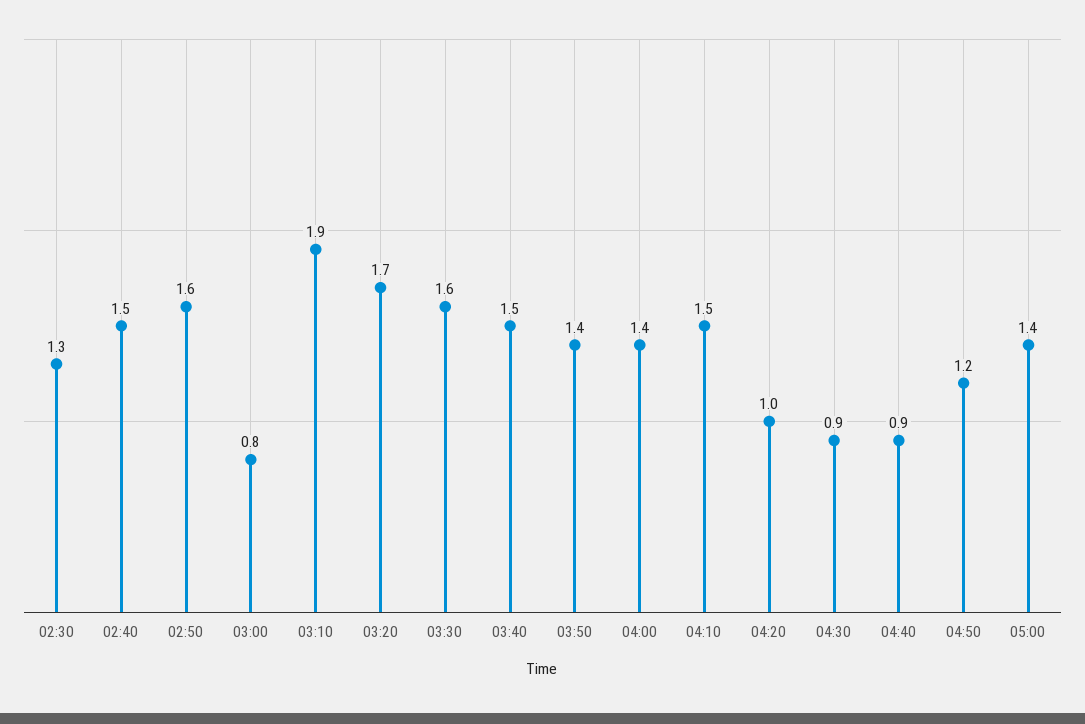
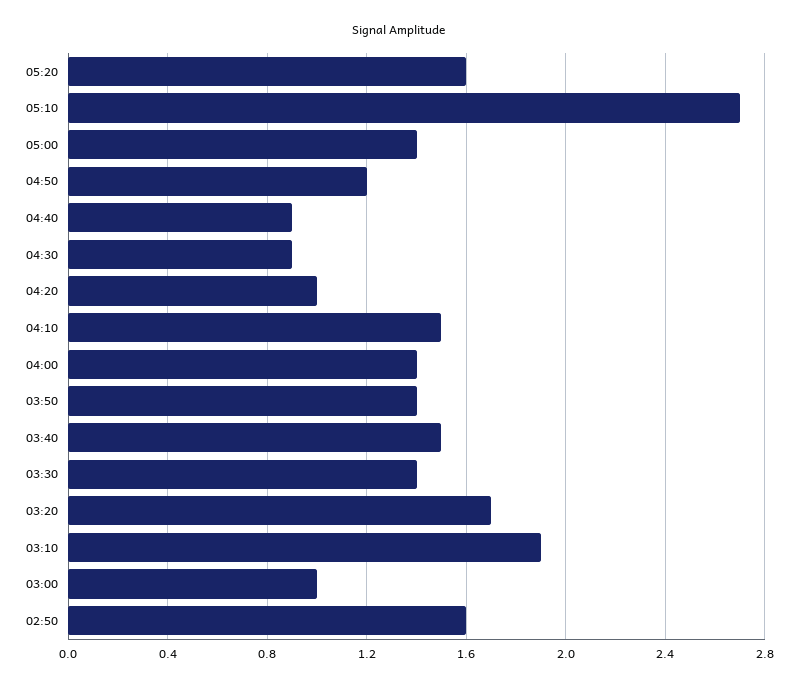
02:30: 1.3 -> none
02:40: 1.5 -> none
03:00: 0.8 -> 1
03:30: 1.6 -> 1.4
05:20: none -> 1.6
05:10: none -> 2.7

